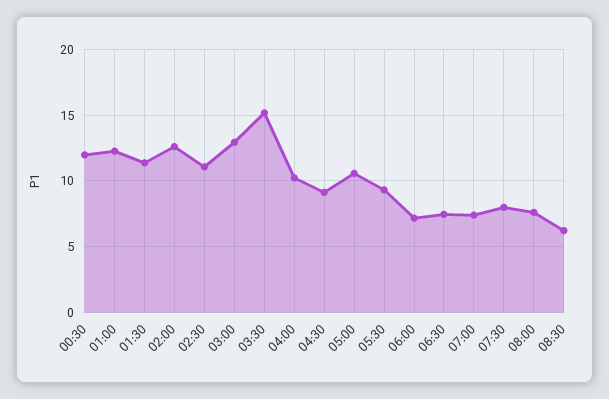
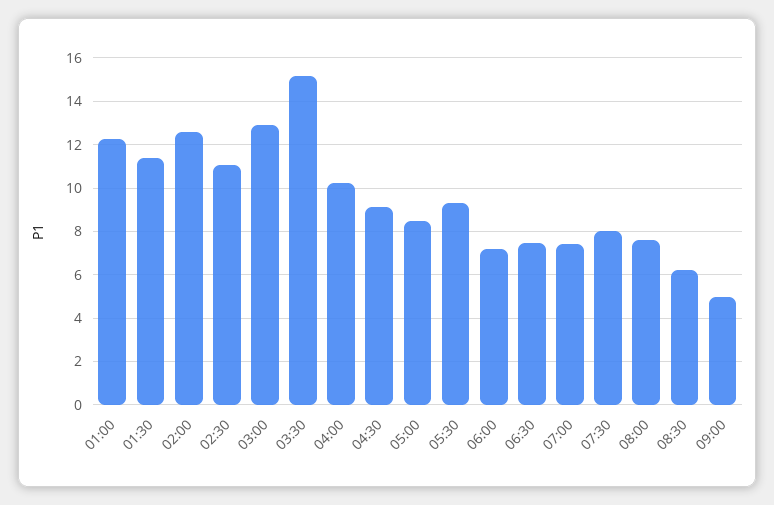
00:30: 12 -> none
05:00: 10.5 -> 8.5
09:00: none -> 5

